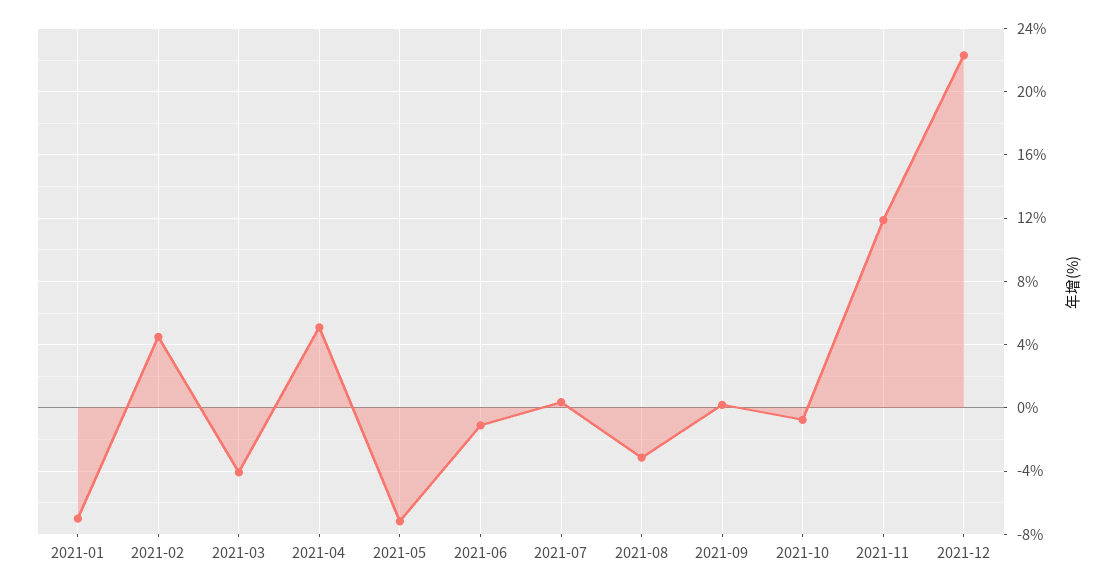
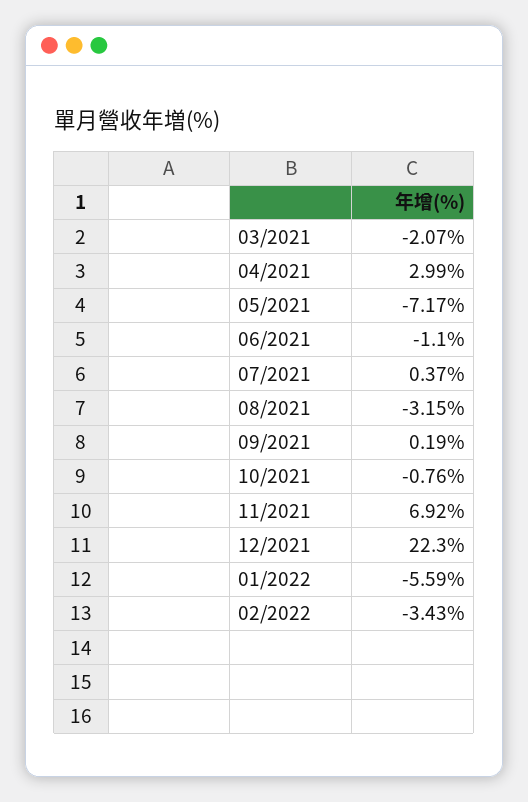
2021-01: -7 -> none
2021-02: 4.5 -> none
2021-03: -4 -> -2.07
2021-04: 5 -> 2.99
2021-11: 12 -> 6.92
01/2022: none -> -5.59
02/2022: none -> -3.43

